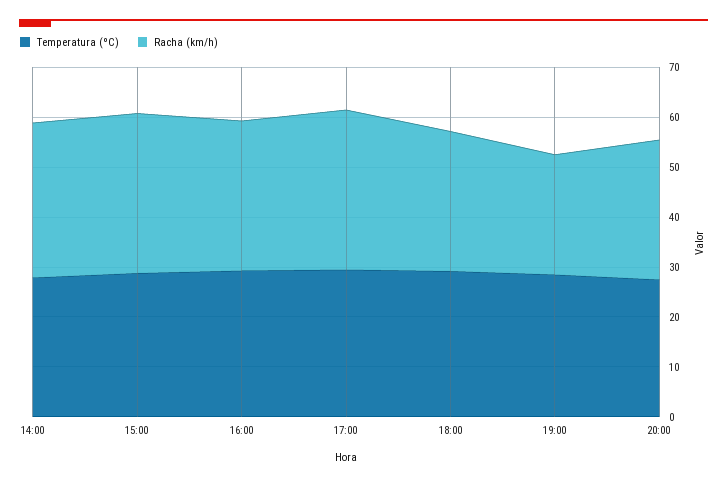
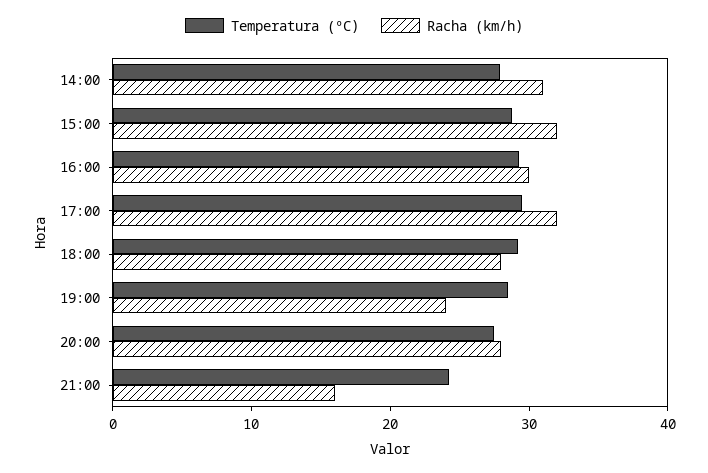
Temperatura (ºC), 21:00: none -> 24
Racha (km/h), 21:00: none -> 16

